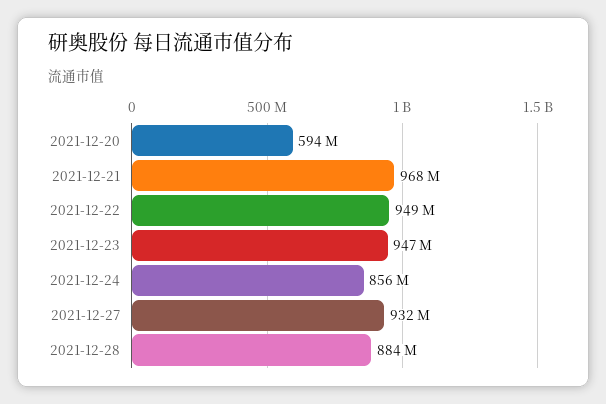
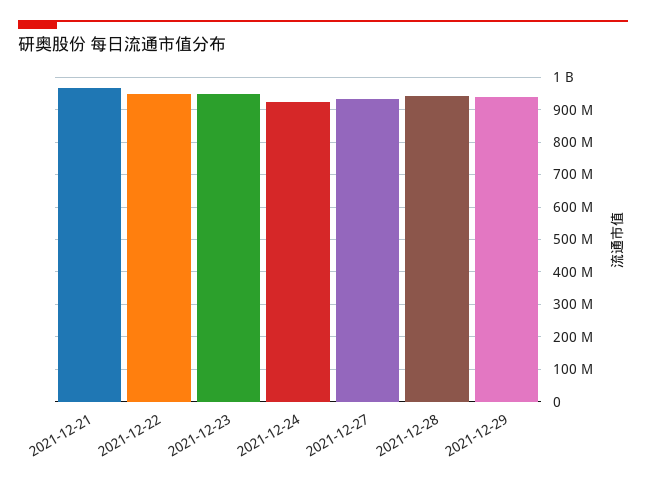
2021-12-20: 594000000 -> none
2021-12-24: 856000000 -> 920000000
2021-12-28: 884000000 -> 940000000
2021-12-29: none -> 940000000

